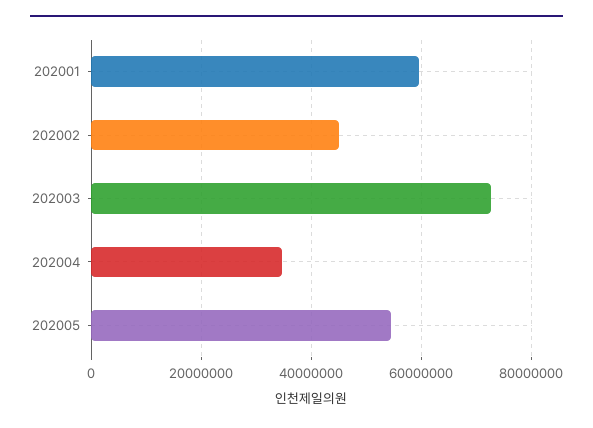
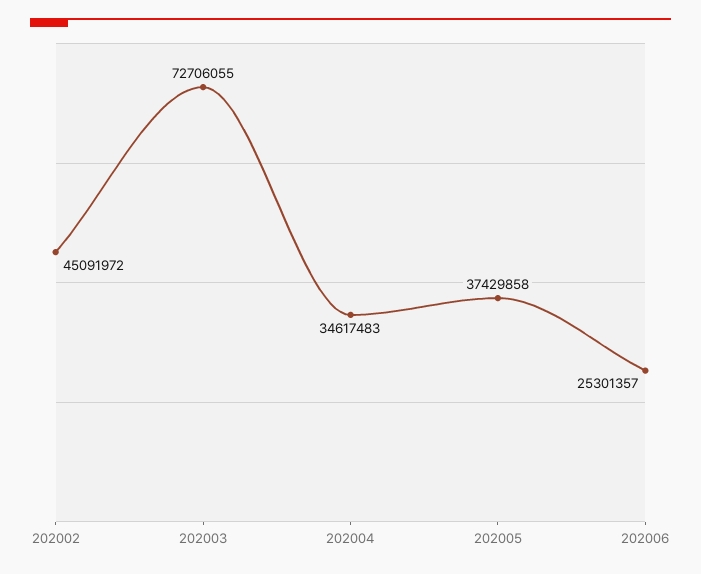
202001: 60000000 -> none
202005: 54000000 -> 37429858
202006: none -> 25301357

